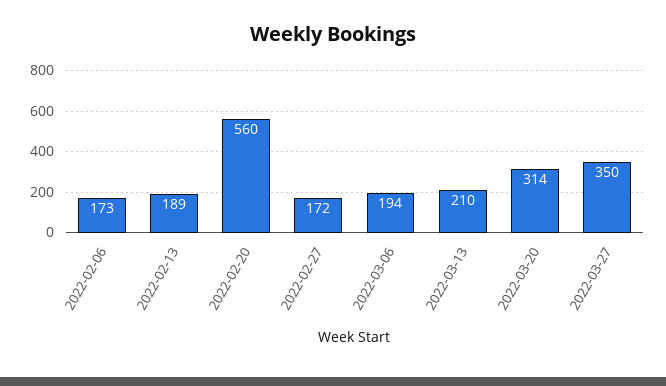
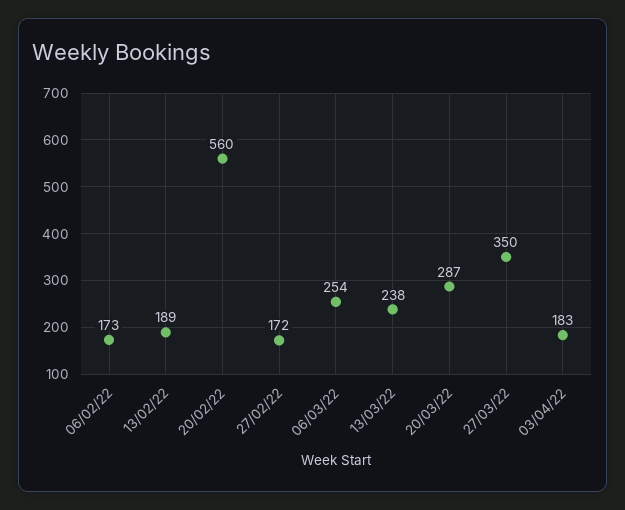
2022-03-06: 194 -> 254
2022-03-13: 210 -> 238
2022-03-20: 314 -> 287
03/04/22: none -> 183

